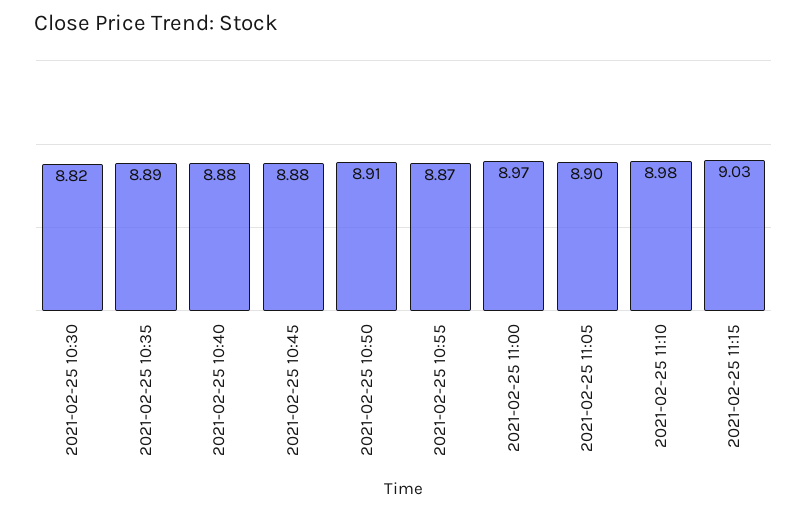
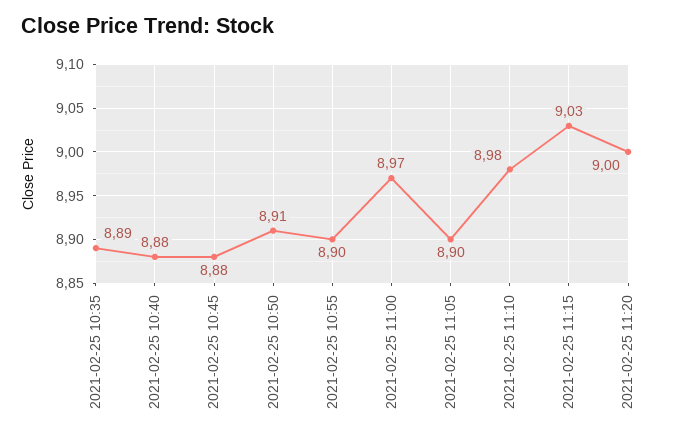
2021-02-25 10:30: 8.82 -> none
2021-02-25 10:55: 8.87 -> 8.9
2021-02-25 11:20: none -> 9

